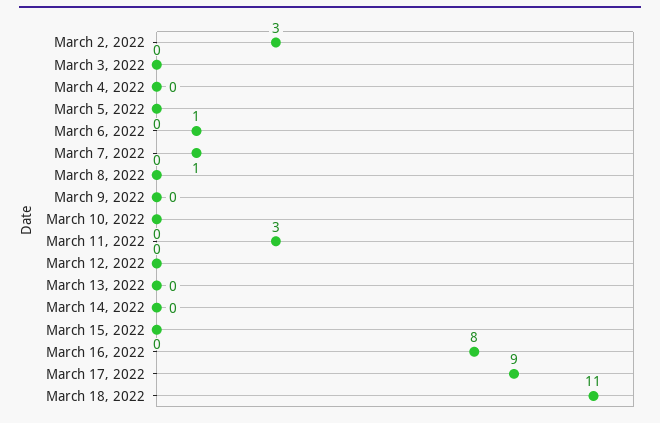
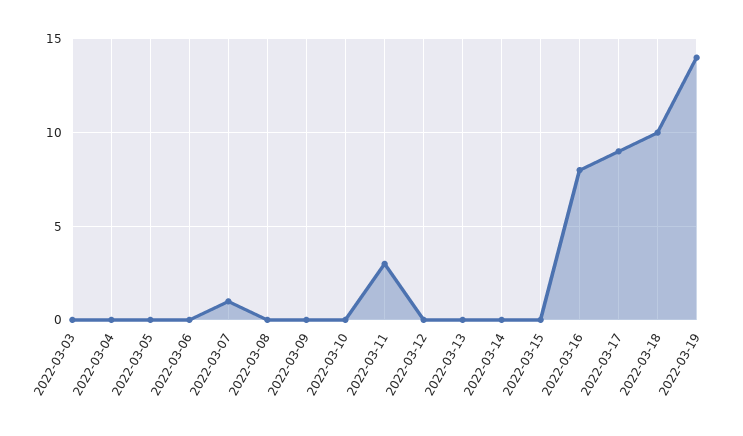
March 2, 2022: 3 -> none
March 6, 2022: 1 -> 0
March 18, 2022: 11 -> 10
2022-03-19: none -> 14

